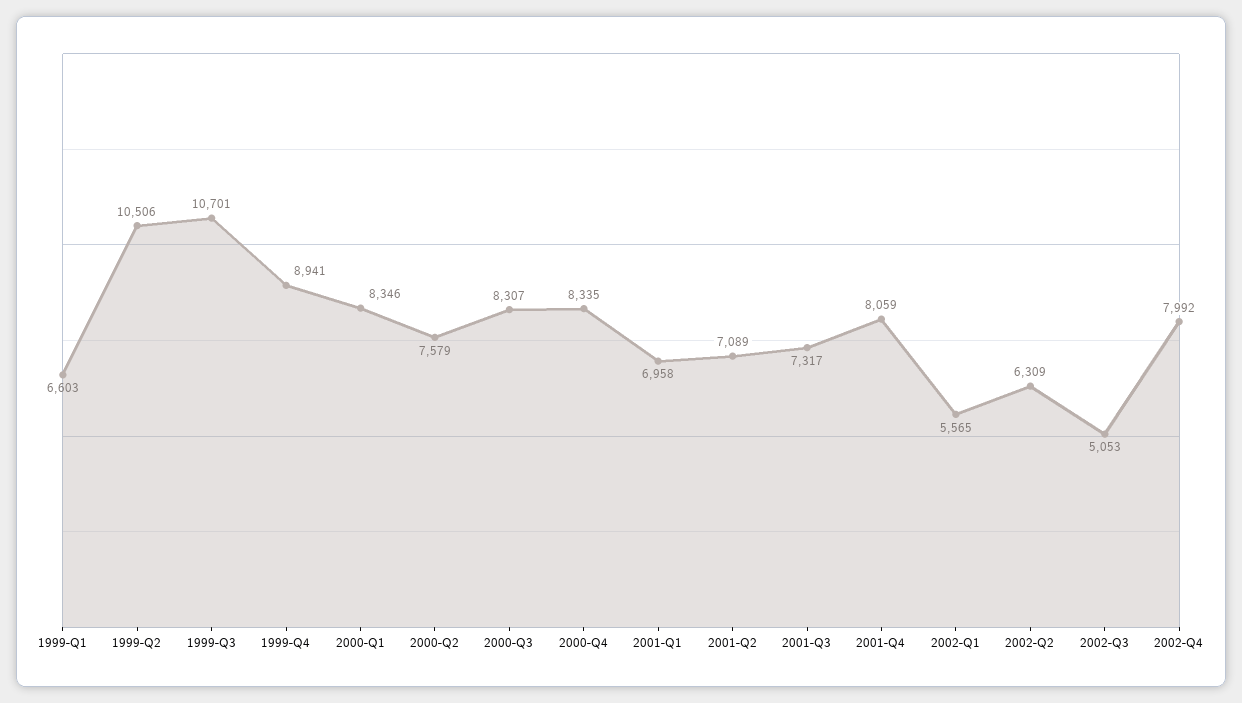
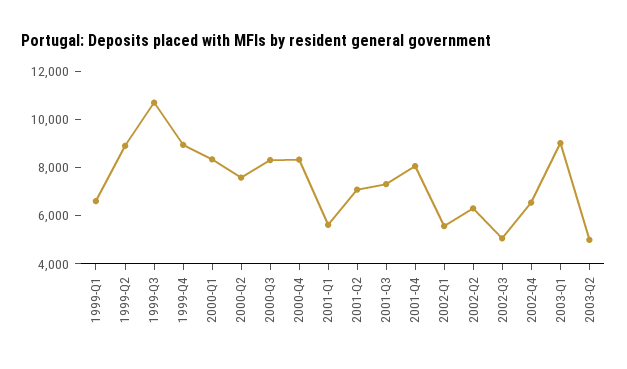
1999-Q2: 10506 -> 9000
2001-Q1: 6958 -> 5500
2002-Q4: 7992 -> 6500
2003-Q1: none -> 9000
2003-Q2: none -> 5000

